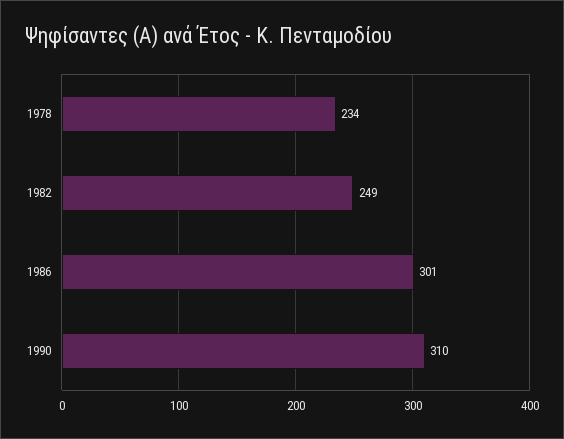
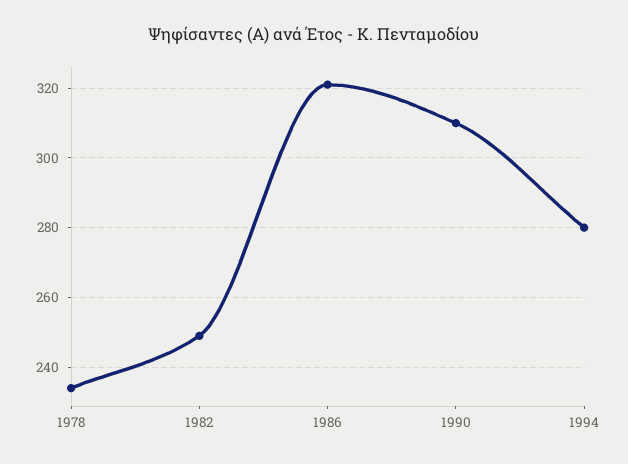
1986: 301 -> 320
1994: none -> 280

